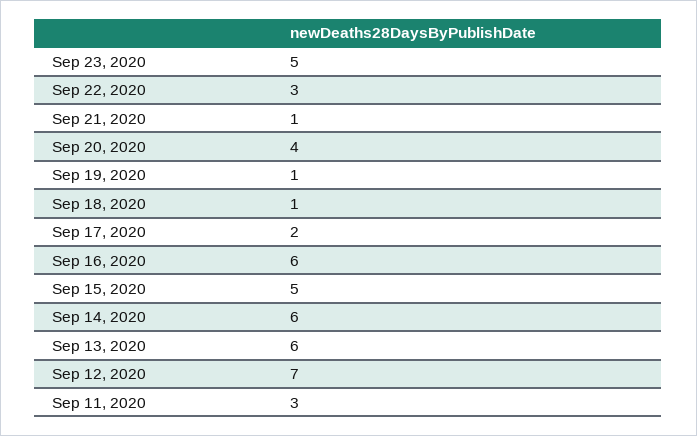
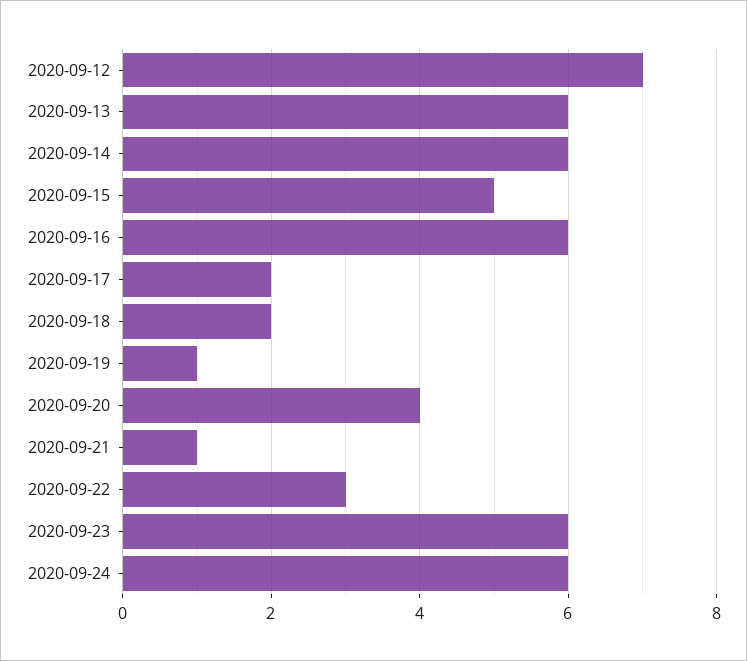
Sep 23, 2020: 5 -> 6
Sep 18, 2020: 1 -> 2
Sep 11, 2020: 3 -> none
2020-09-24: none -> 6

